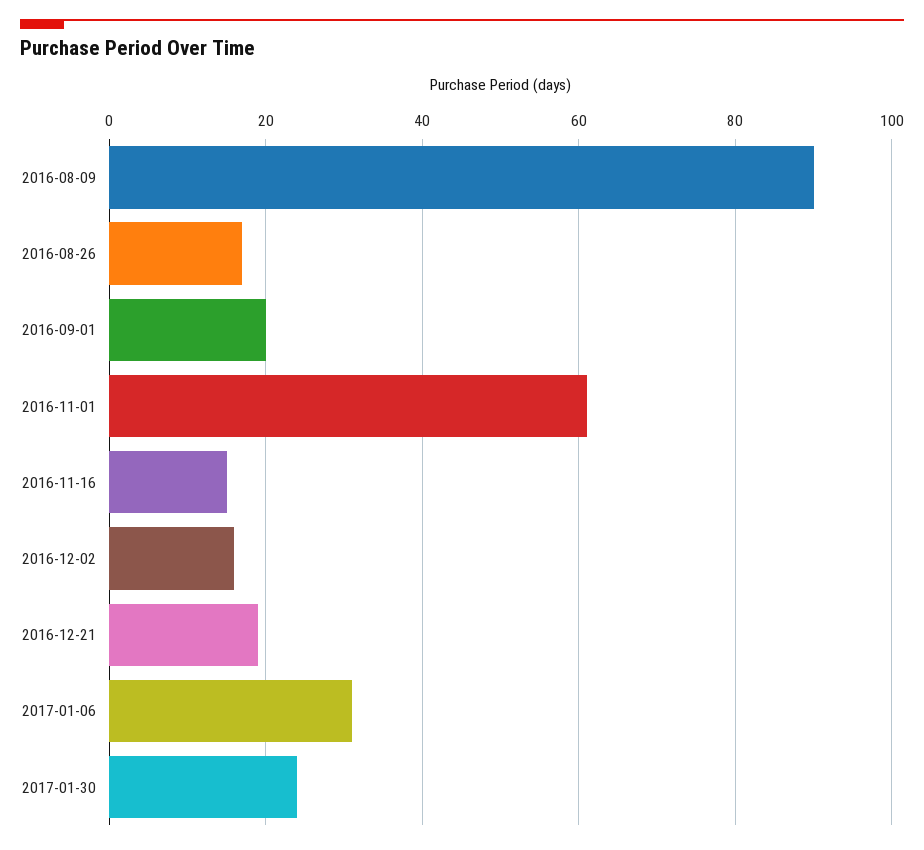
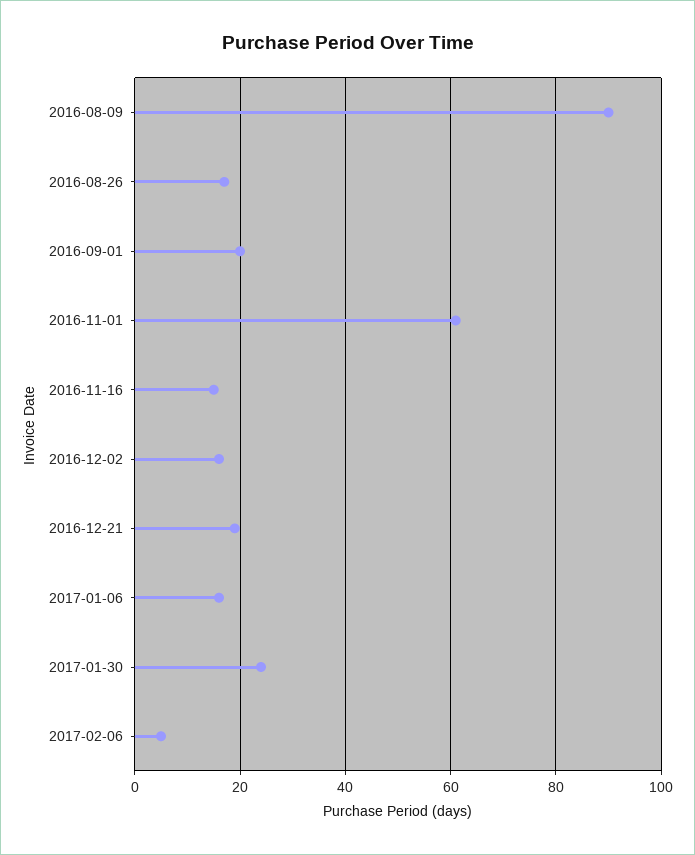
2017-01-06: 30 -> 15
2017-02-06: none -> 5

